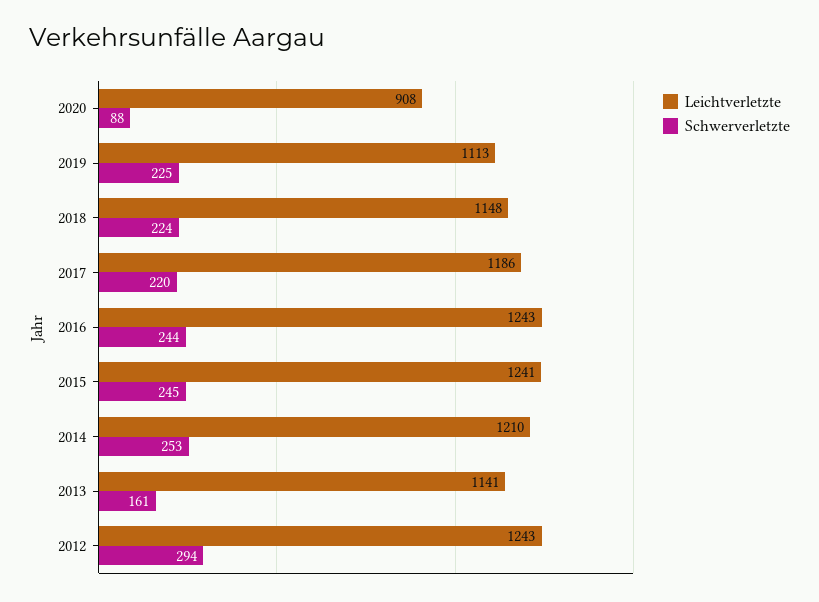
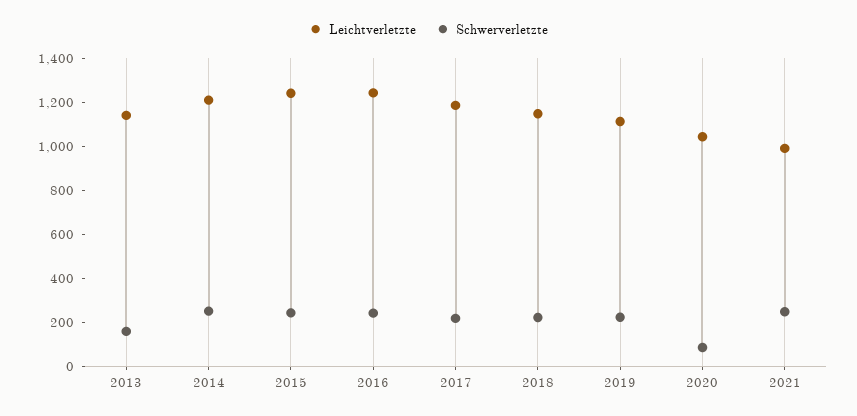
Leichtverletzte, 2020: 908 -> 1050
Leichtverletzte, 2012: 1243 -> none
Schwerverletzte, 2012: 294 -> none
Leichtverletzte, 2021: none -> 1000
Schwerverletzte, 2021: none -> 250

